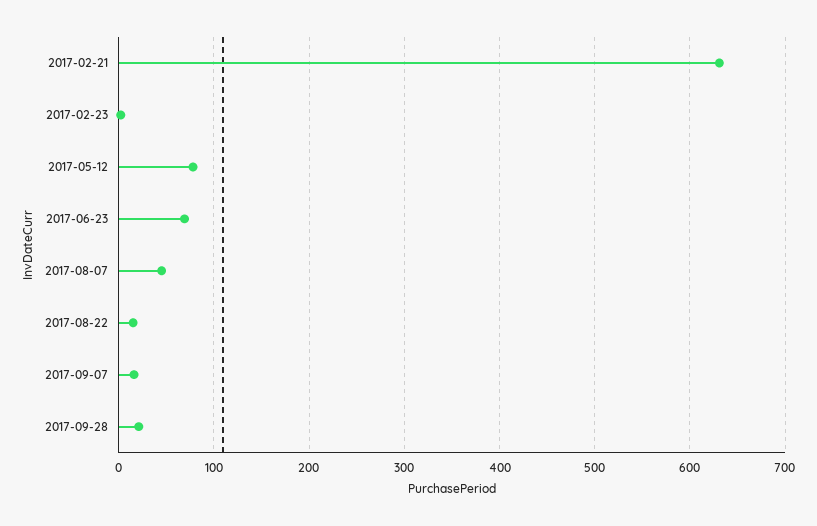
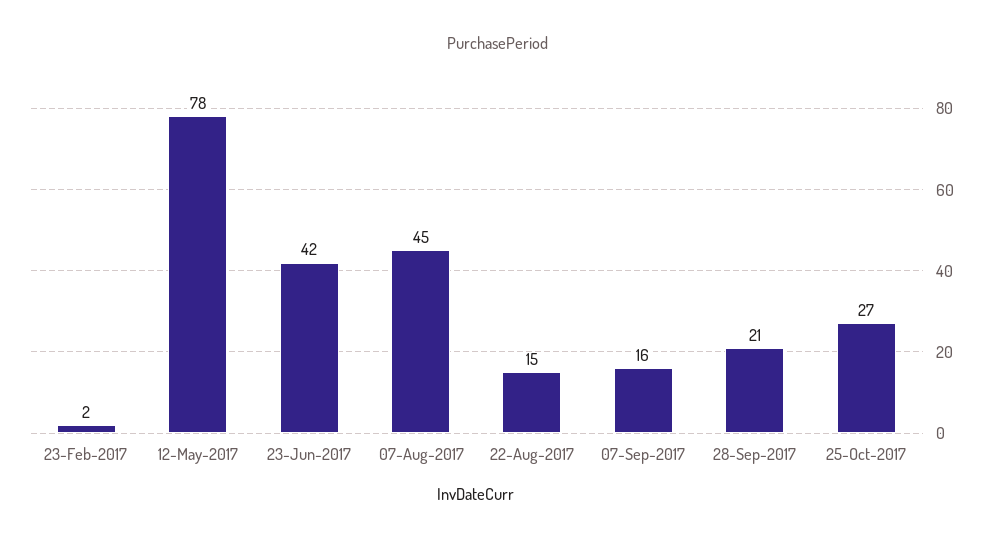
2017-02-21: 630 -> none
2017-06-23: 70 -> 42
25-Oct-2017: none -> 27

